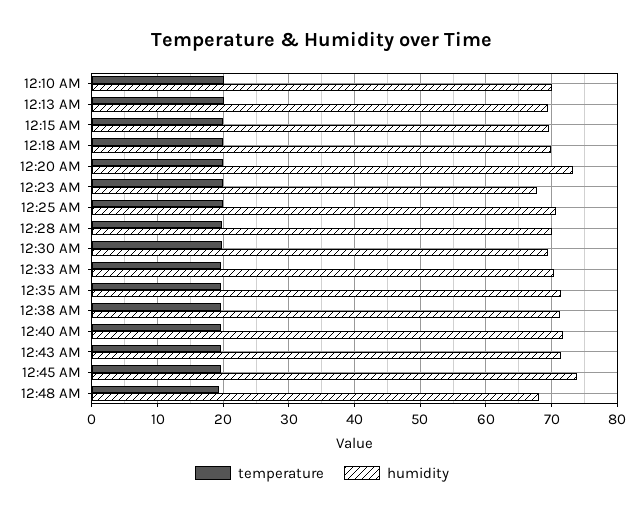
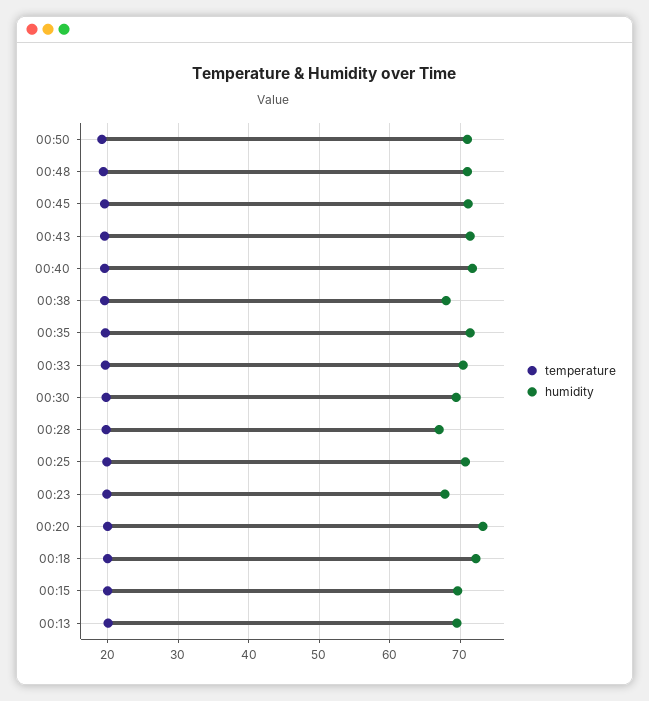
temperature, 12:10 AM: 20 -> none
humidity, 12:10 AM: 70 -> none
humidity, 12:18 AM: 70 -> 72
humidity, 12:28 AM: 70 -> 67
humidity, 12:38 AM: 71 -> 68
humidity, 12:45 AM: 74 -> 71
humidity, 12:48 AM: 68 -> 71
temperature, 00:50: none -> 19
humidity, 00:50: none -> 71

